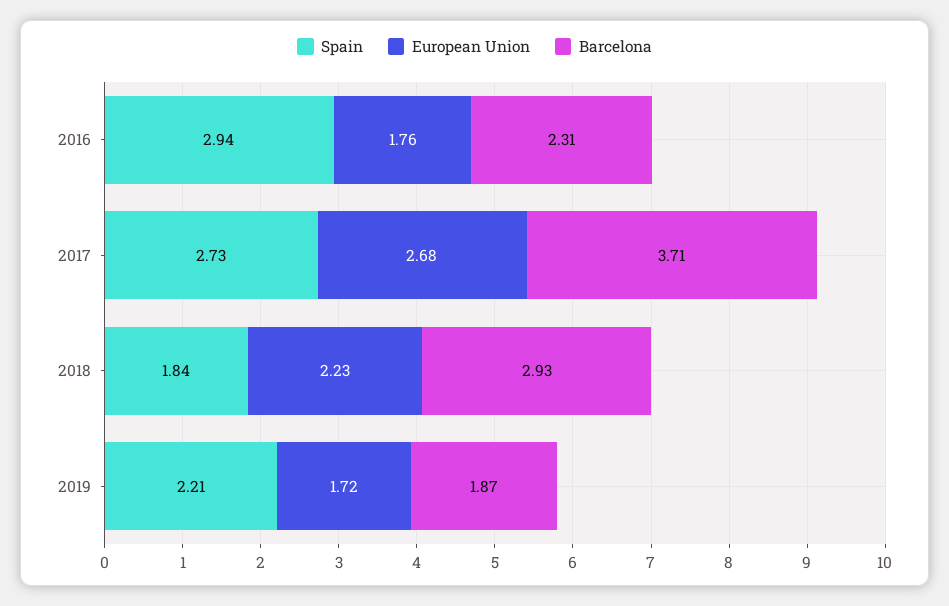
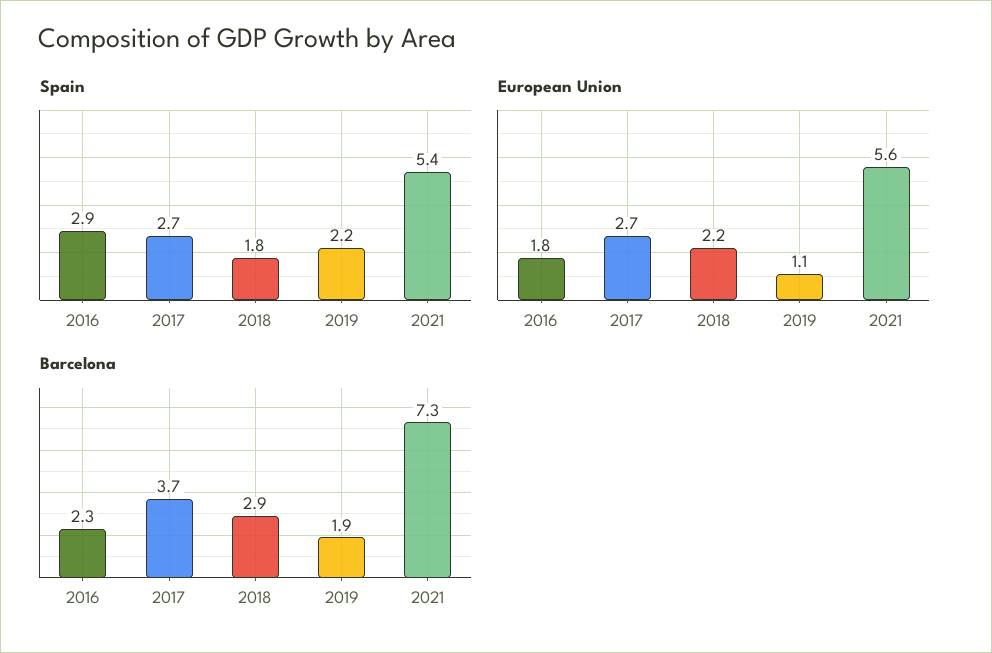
European Union, 2019: 1.72 -> 1.1
Spain, 2021: none -> 5.4
European Union, 2021: none -> 5.6
Barcelona, 2021: none -> 7.3

